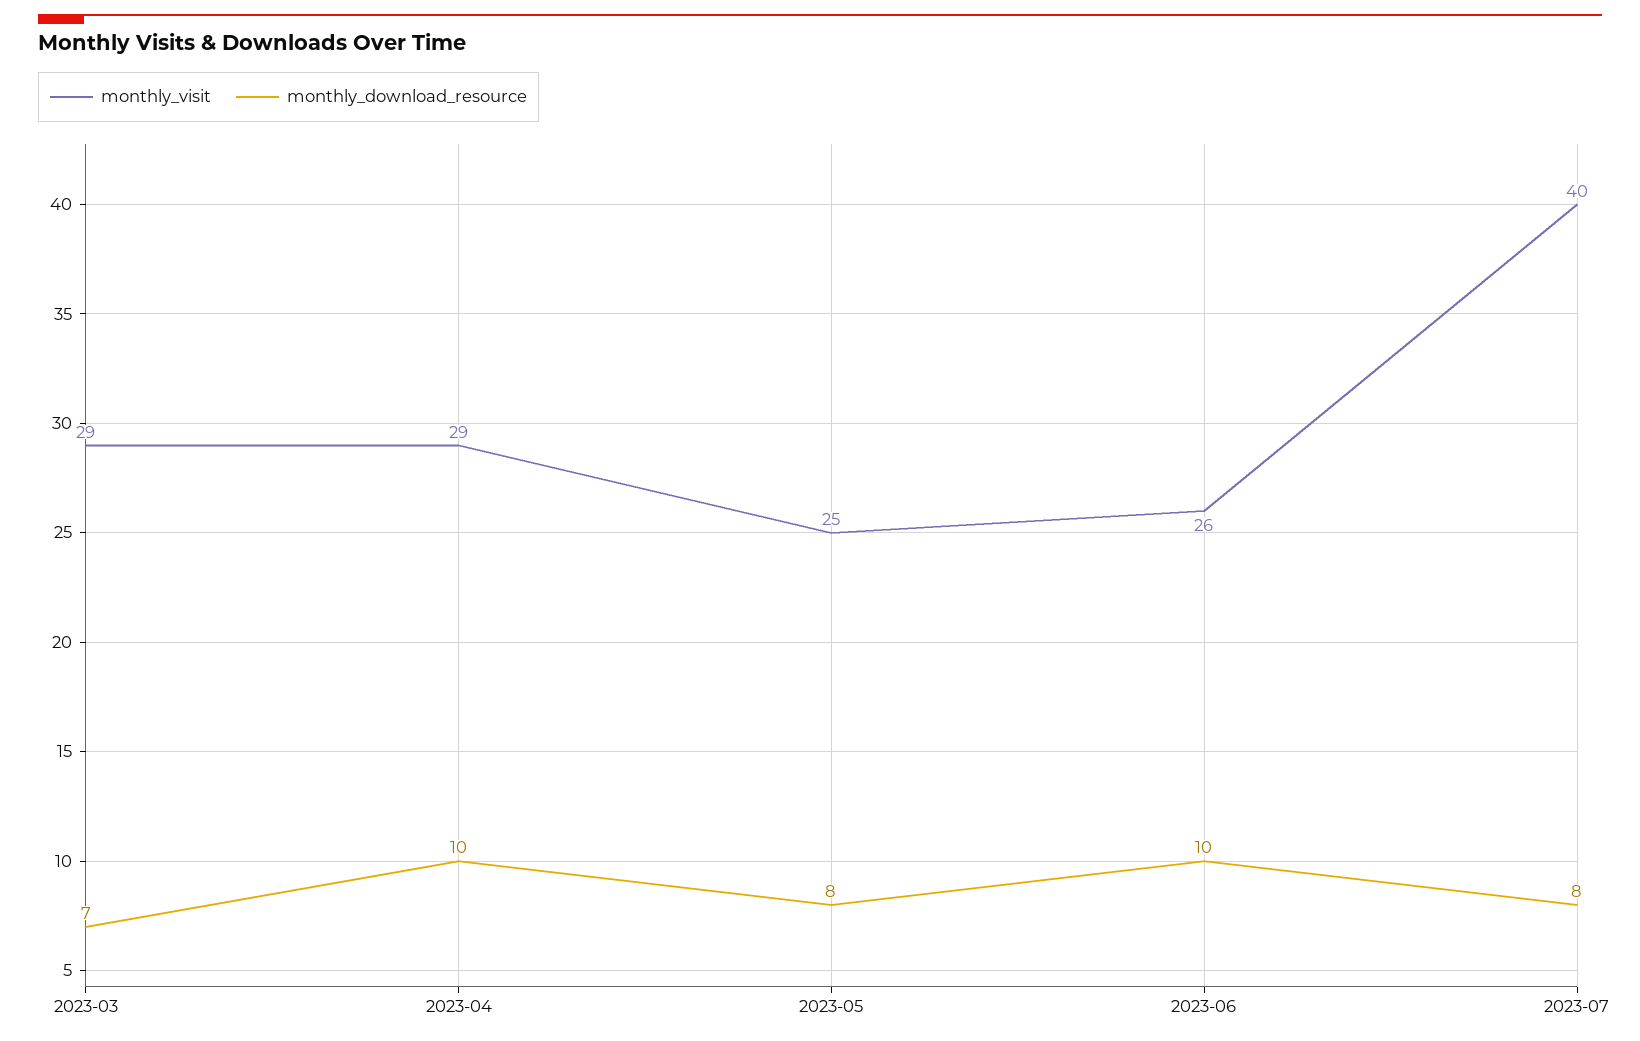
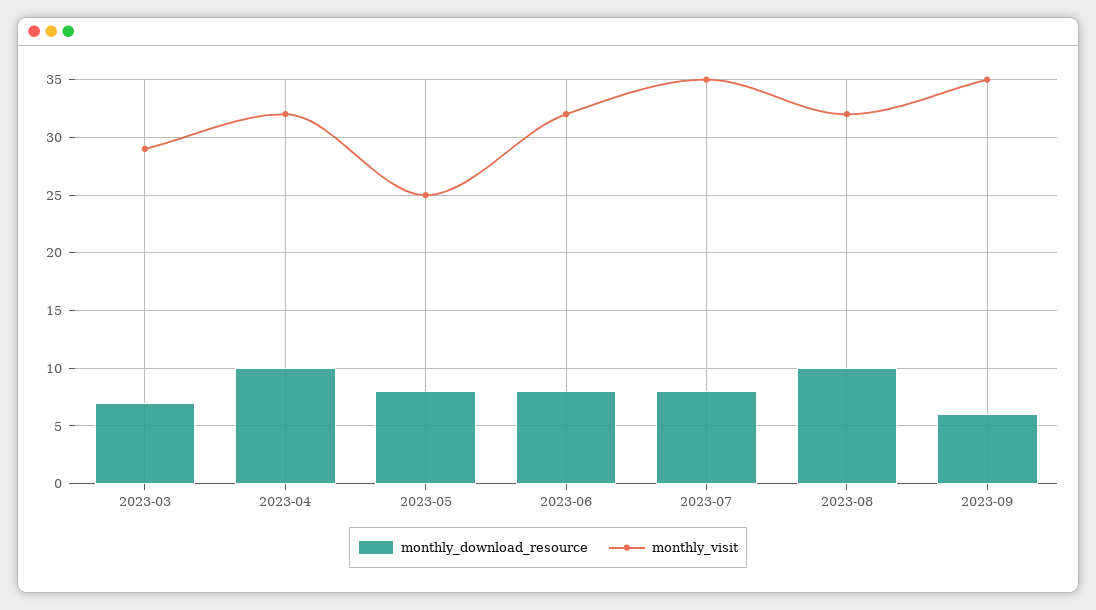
monthly_visit, 2023-04: 29 -> 32
monthly_visit, 2023-06: 26 -> 32
monthly_download_resource, 2023-06: 10 -> 8
monthly_visit, 2023-07: 40 -> 35
monthly_download_resource, 2023-08: none -> 10
monthly_visit, 2023-08: none -> 32
monthly_download_resource, 2023-09: none -> 6
monthly_visit, 2023-09: none -> 35

